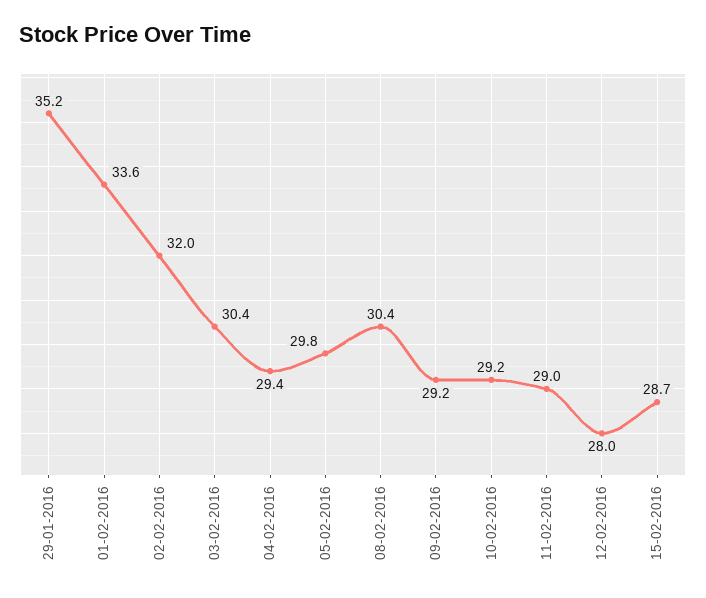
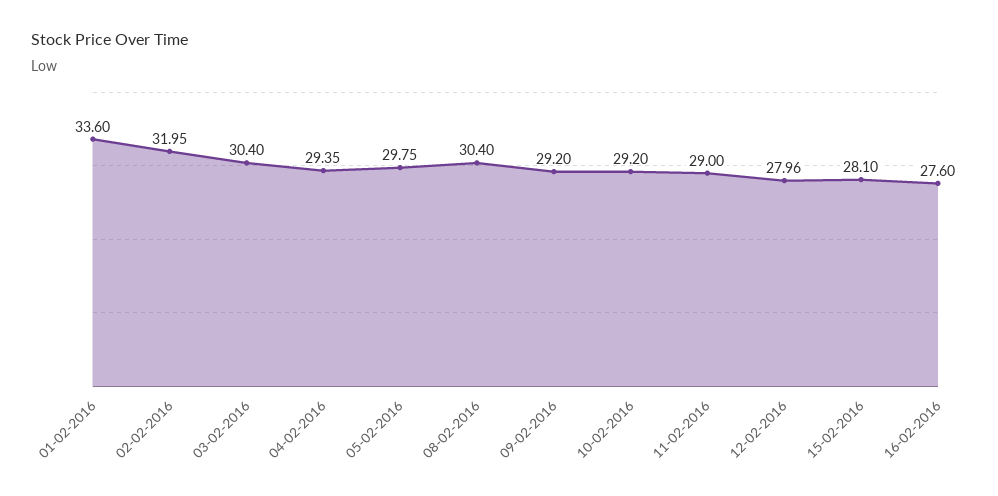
29-01-2016: 35.2 -> none
15-02-2016: 28.7 -> 28.1
16-02-2016: none -> 27.6

